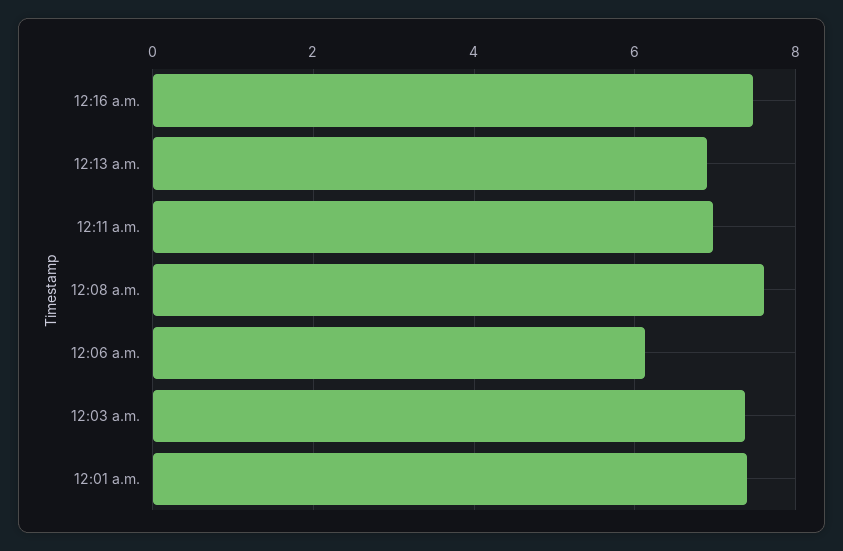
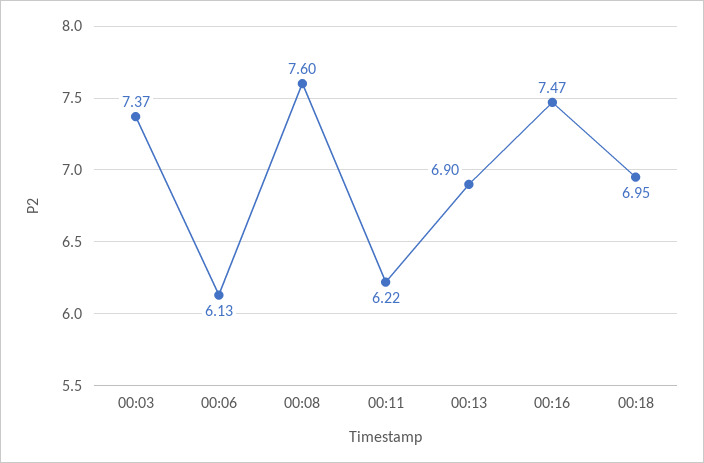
12:11 a.m.: 7 -> 6.22
12:01 a.m.: 7.4 -> none
00:18: none -> 6.95

